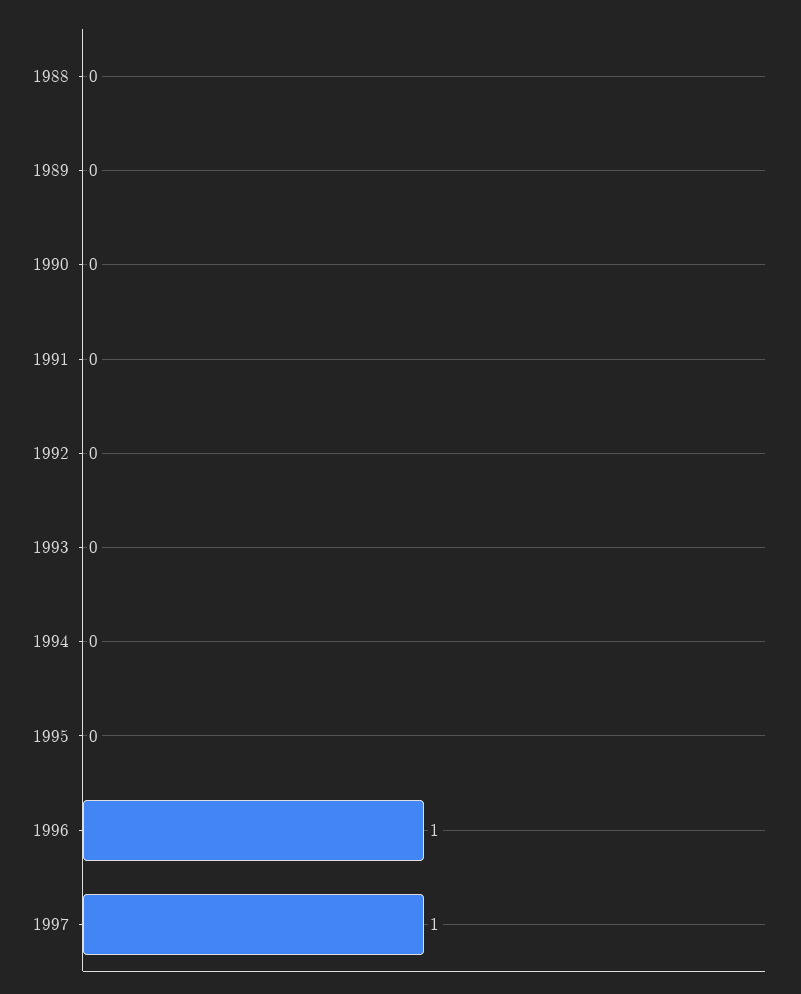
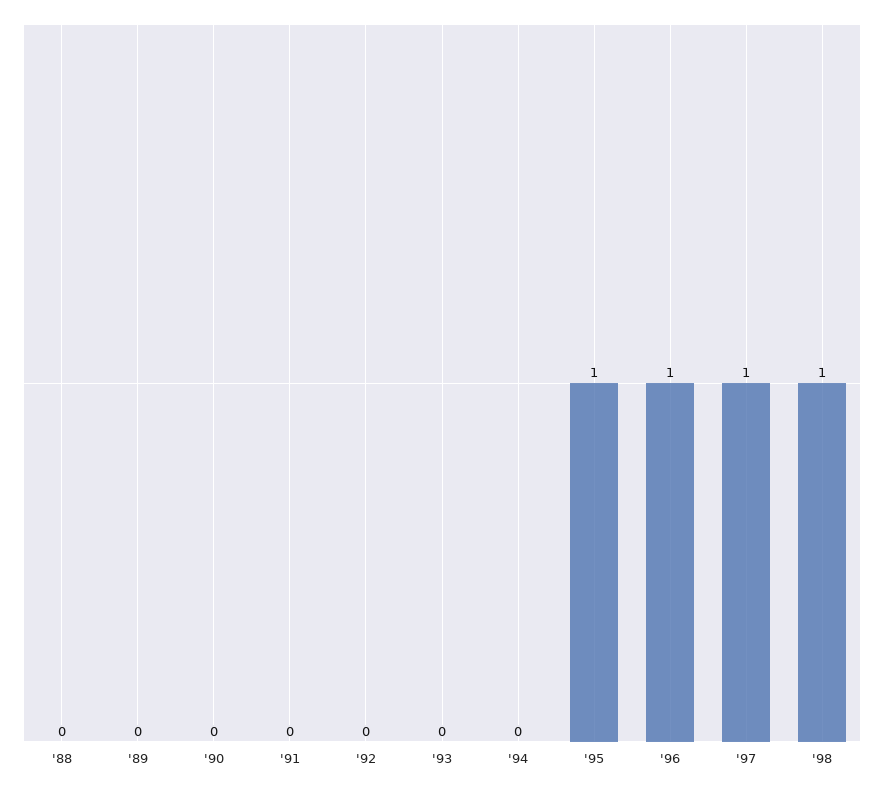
1995: 0 -> 1
'98: none -> 1

